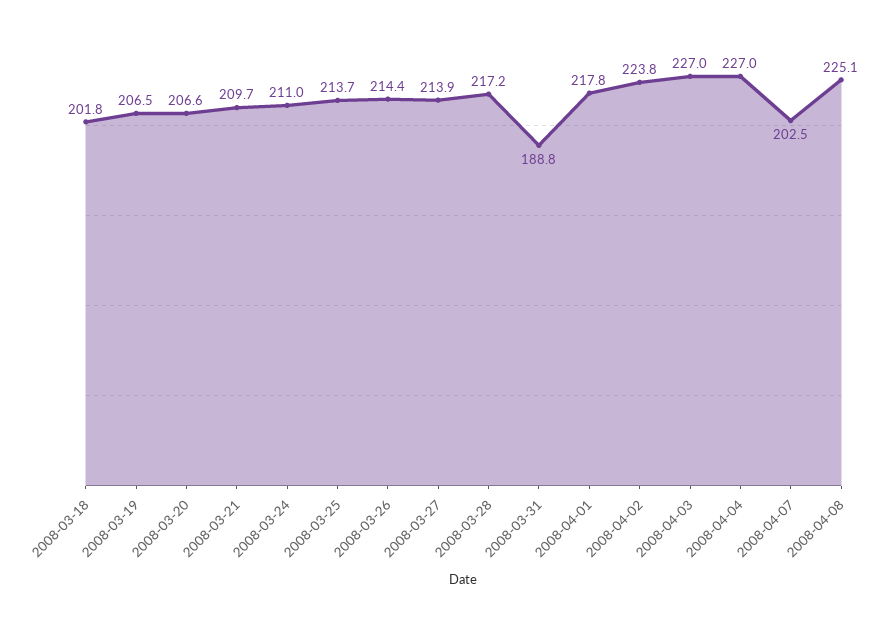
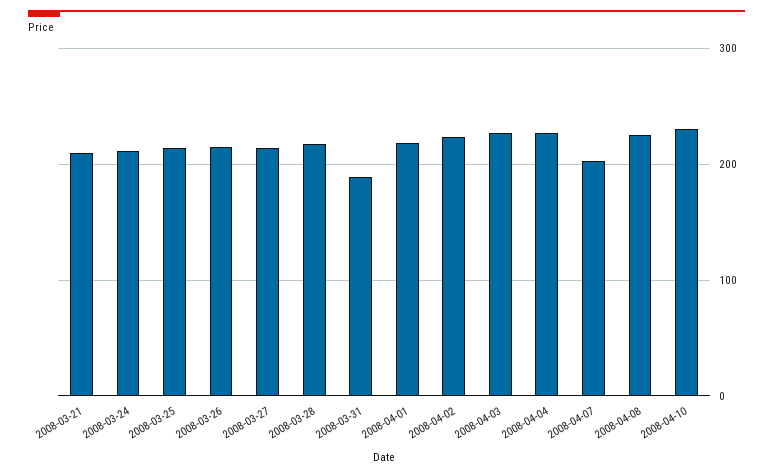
2008-03-18: 201.8 -> none
2008-03-19: 206.5 -> none
2008-03-20: 206.6 -> none
2008-04-10: none -> 230

